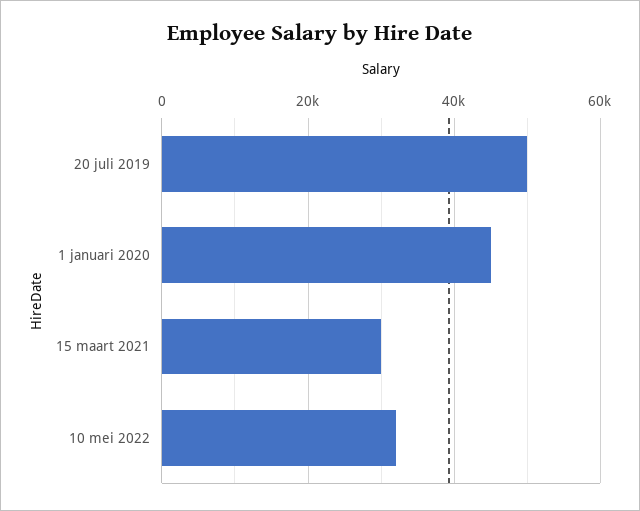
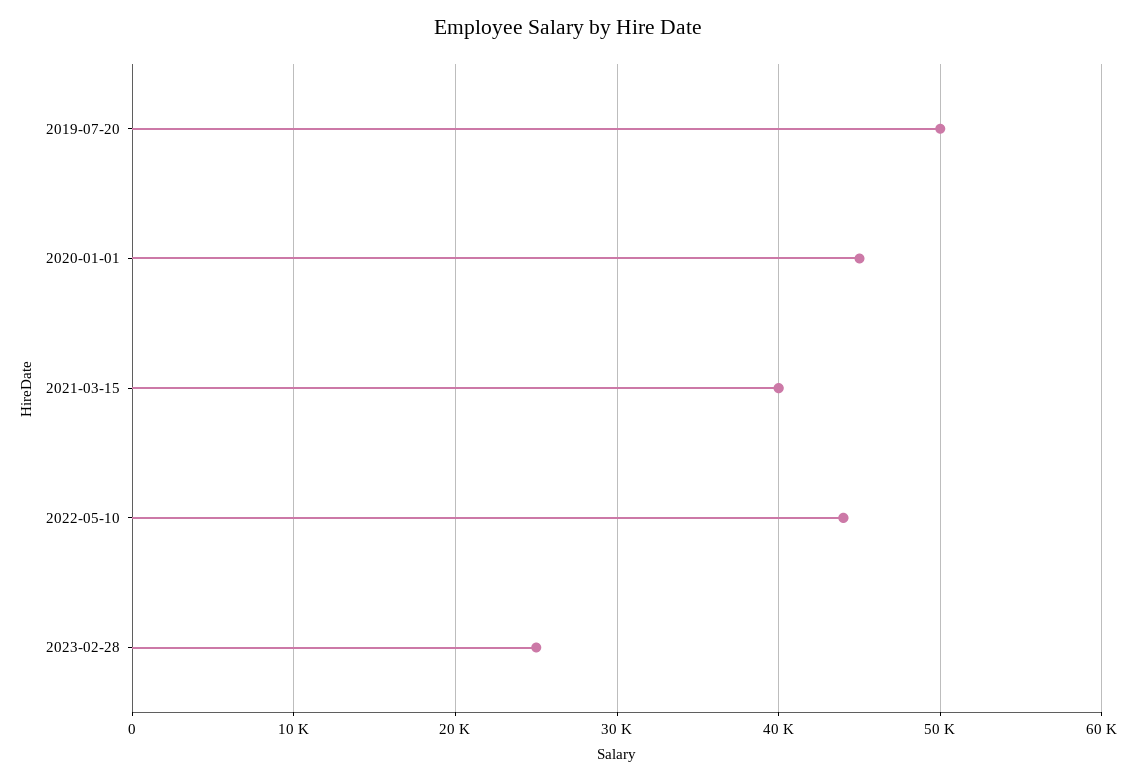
15 maart 2021: 30000 -> 40000
10 mei 2022: 32000 -> 44000
2023-02-28: none -> 25000

